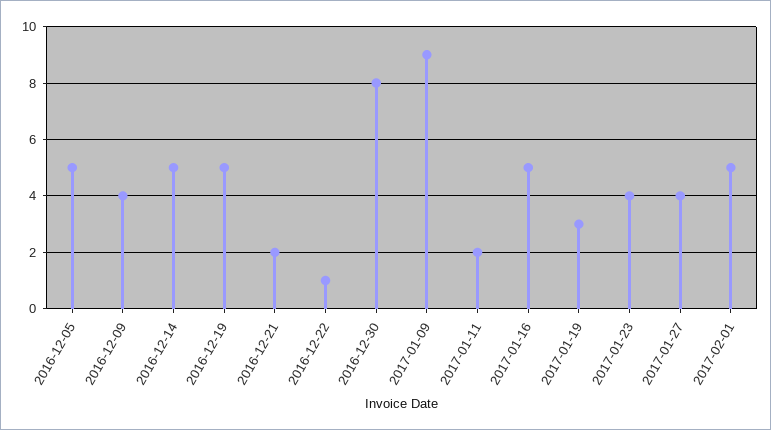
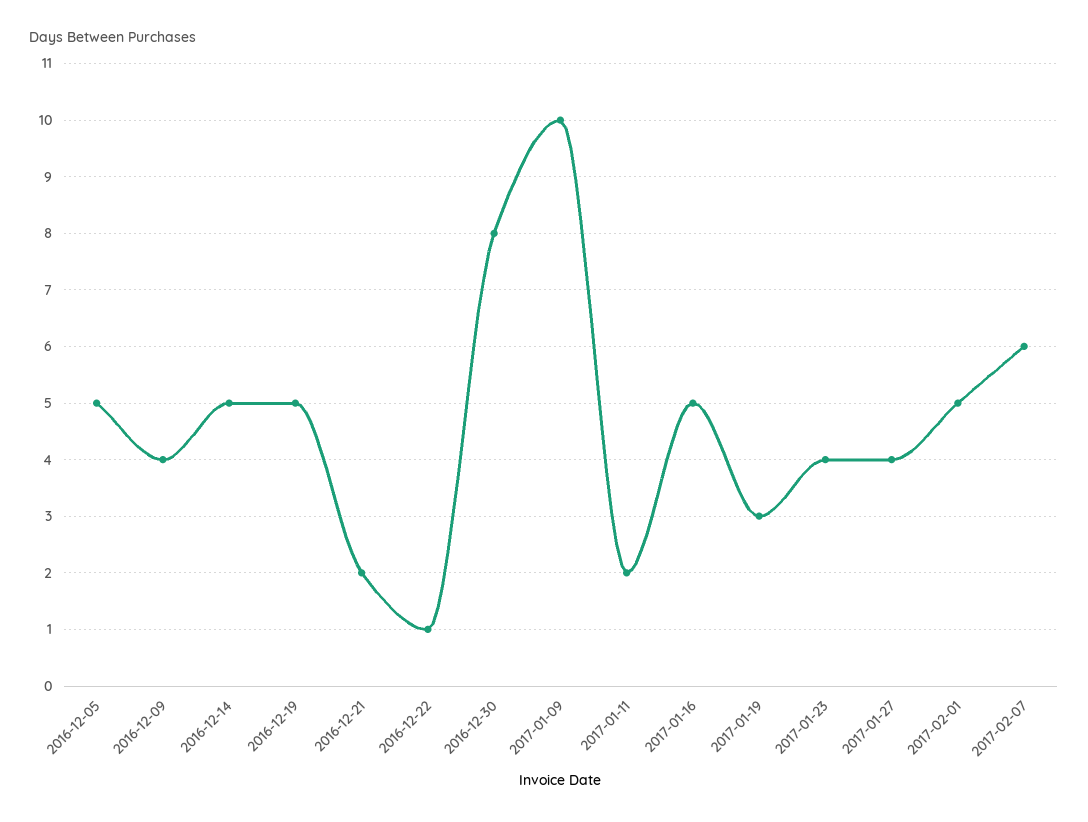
2017-01-09: 9 -> 10
2017-02-07: none -> 6

